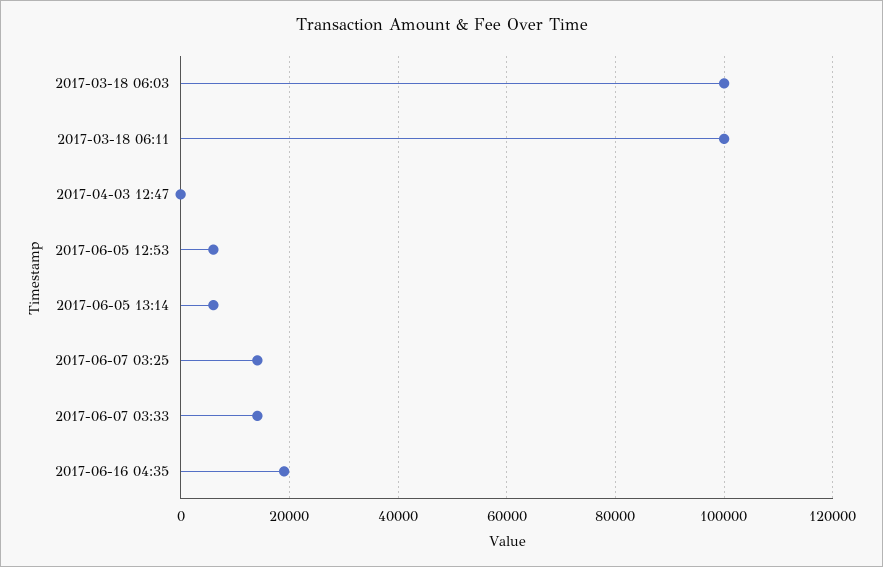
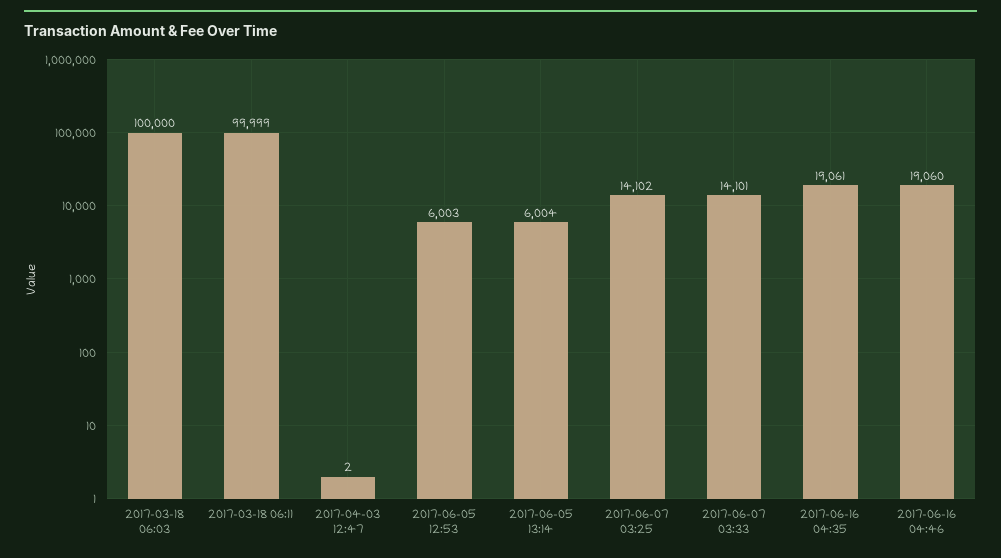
2017-06-16 04:46: none -> 19060

